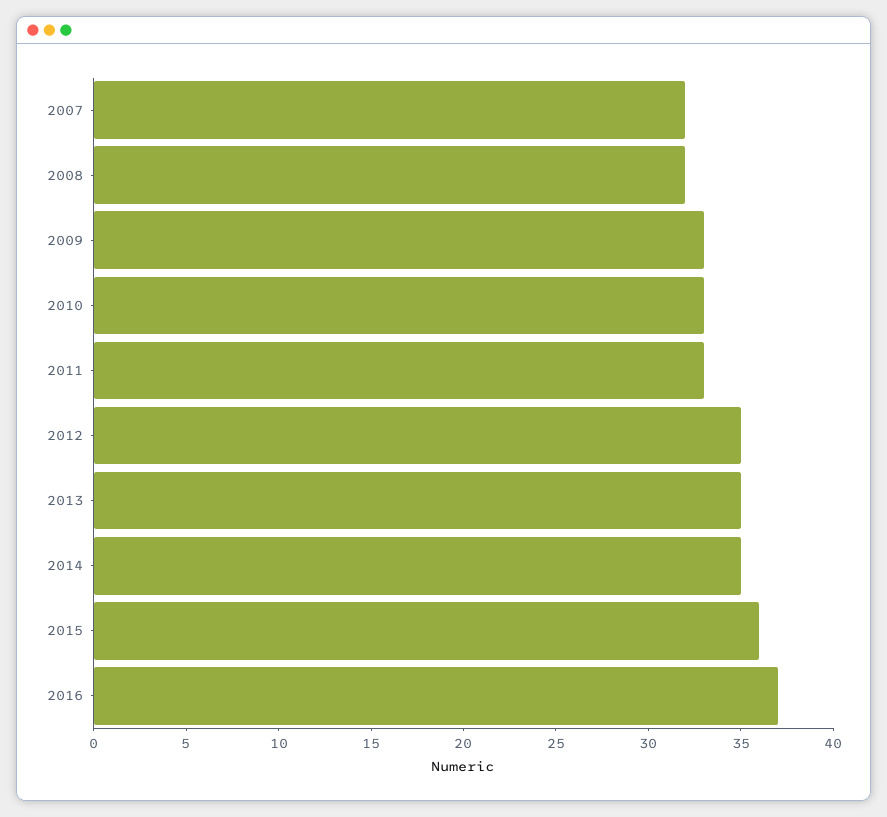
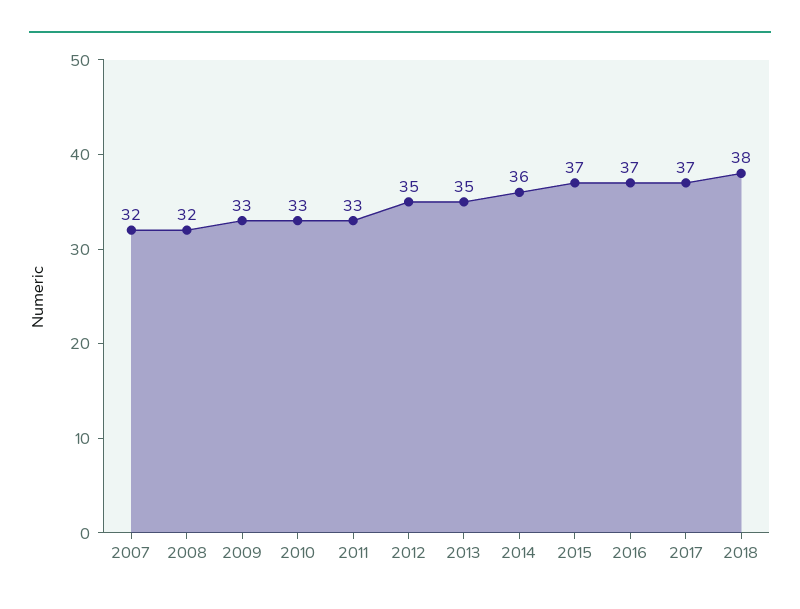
2014: 35 -> 36
2015: 36 -> 37
2017: none -> 37
2018: none -> 38

